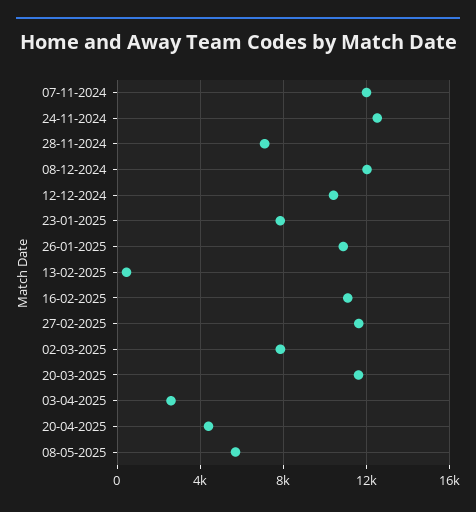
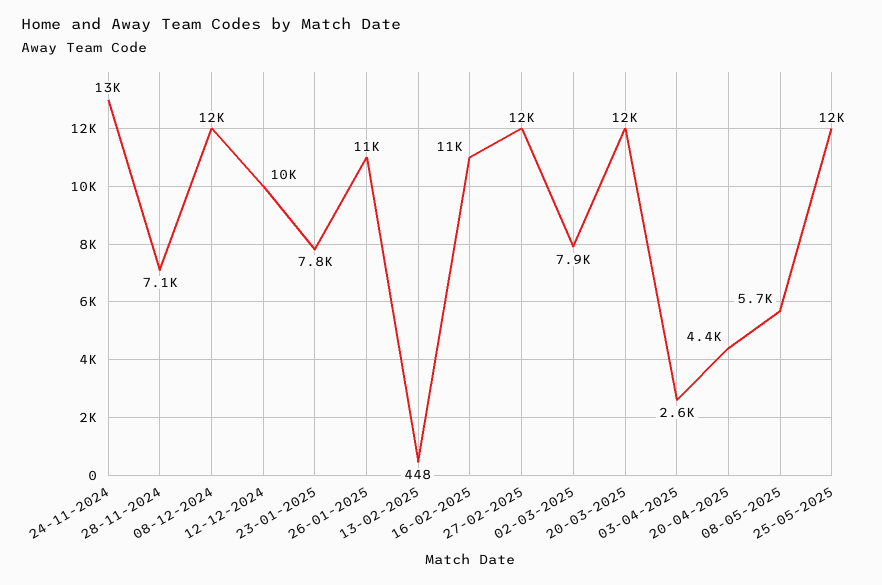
07-11-2024: 12000 -> none
25-05-2025: none -> 12000

